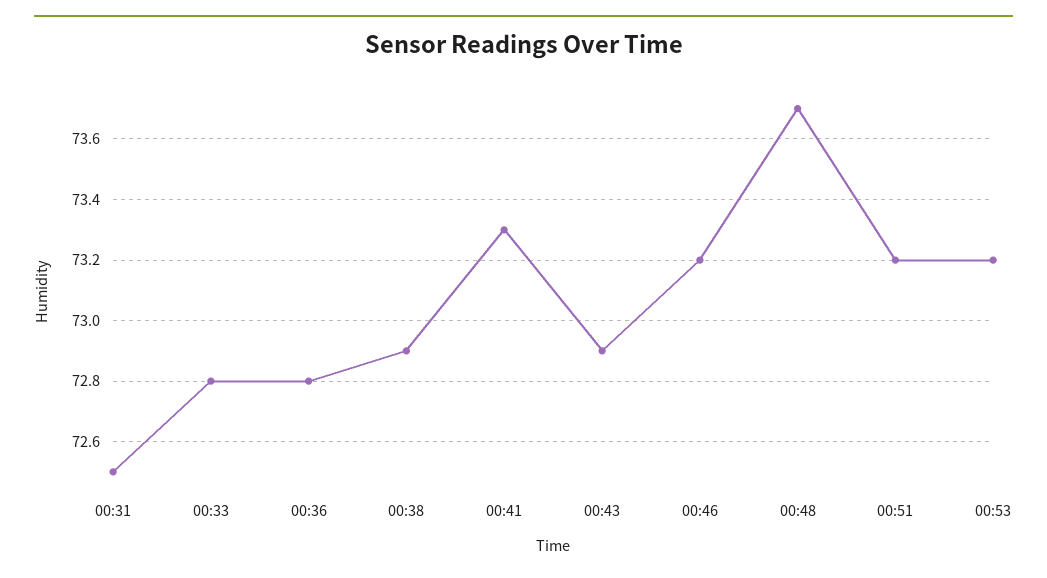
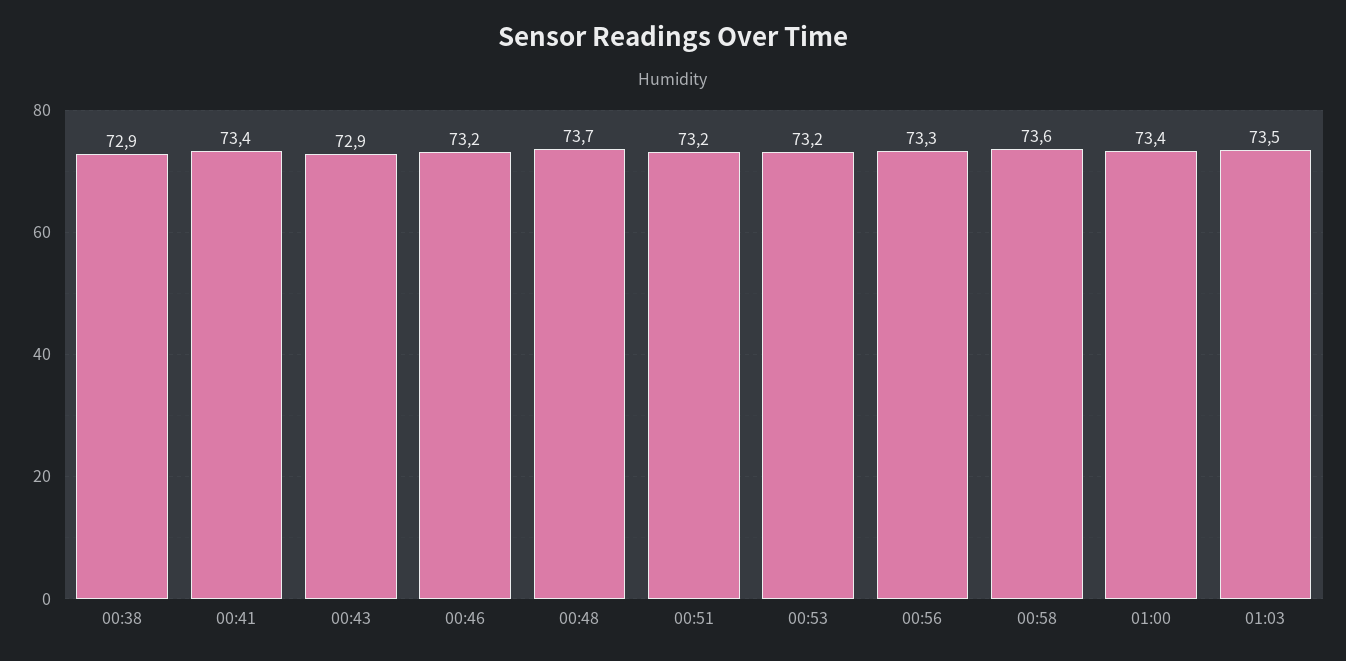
00:31: 72.5 -> none
00:33: 72.8 -> none
00:36: 72.8 -> none
00:41: 73.3 -> 73.4
00:56: none -> 73.3
00:58: none -> 73.6
01:00: none -> 73.4
01:03: none -> 73.5

